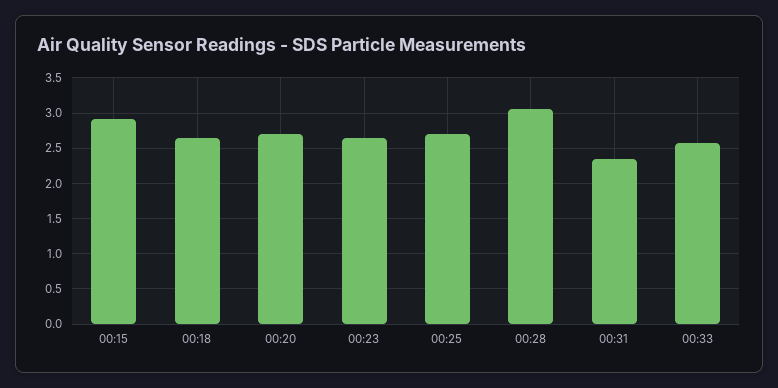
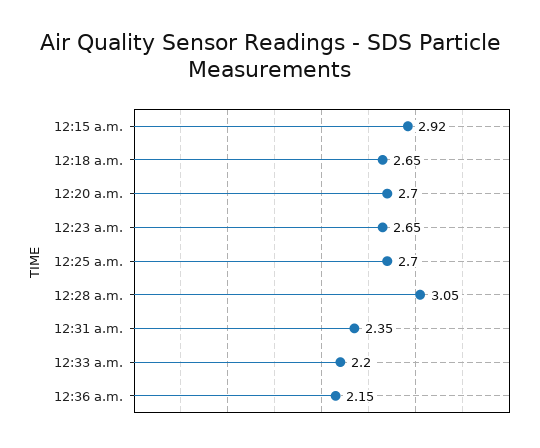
00:33: 2.6 -> 2.2
12:36 a.m.: none -> 2.15

